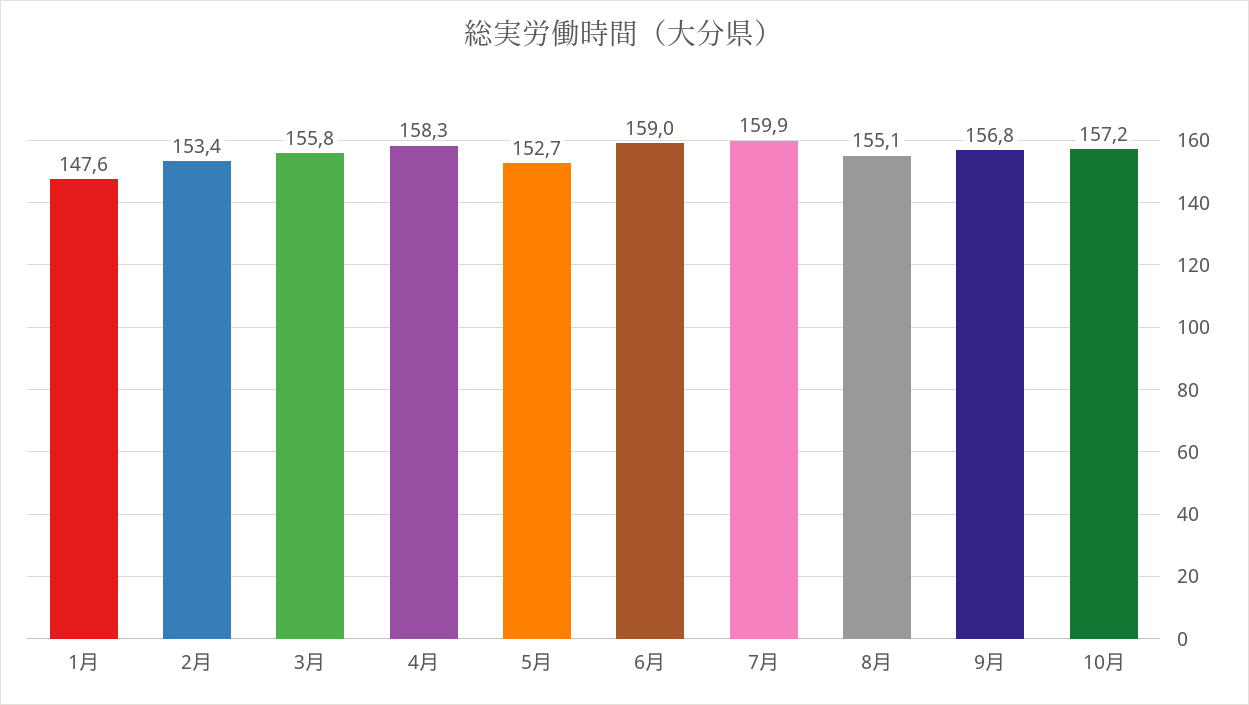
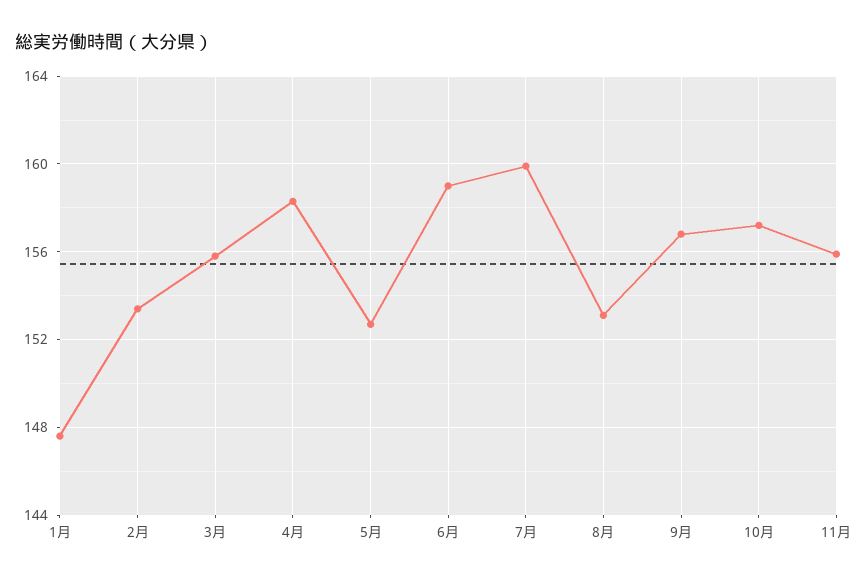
8月: 155.1 -> 153
11月: none -> 156

